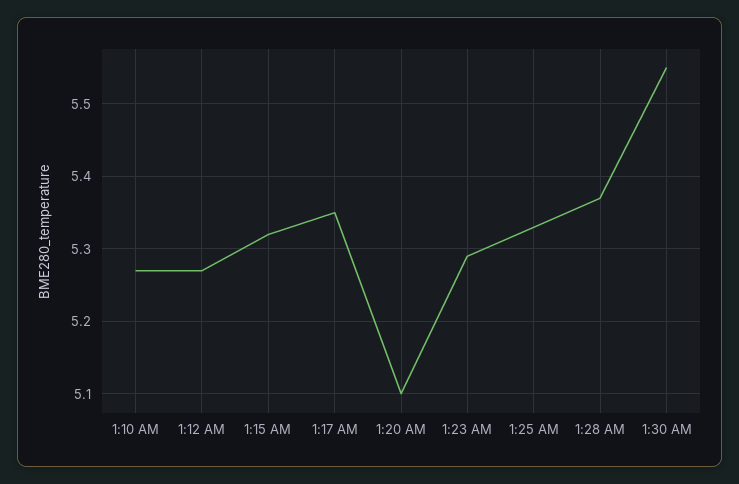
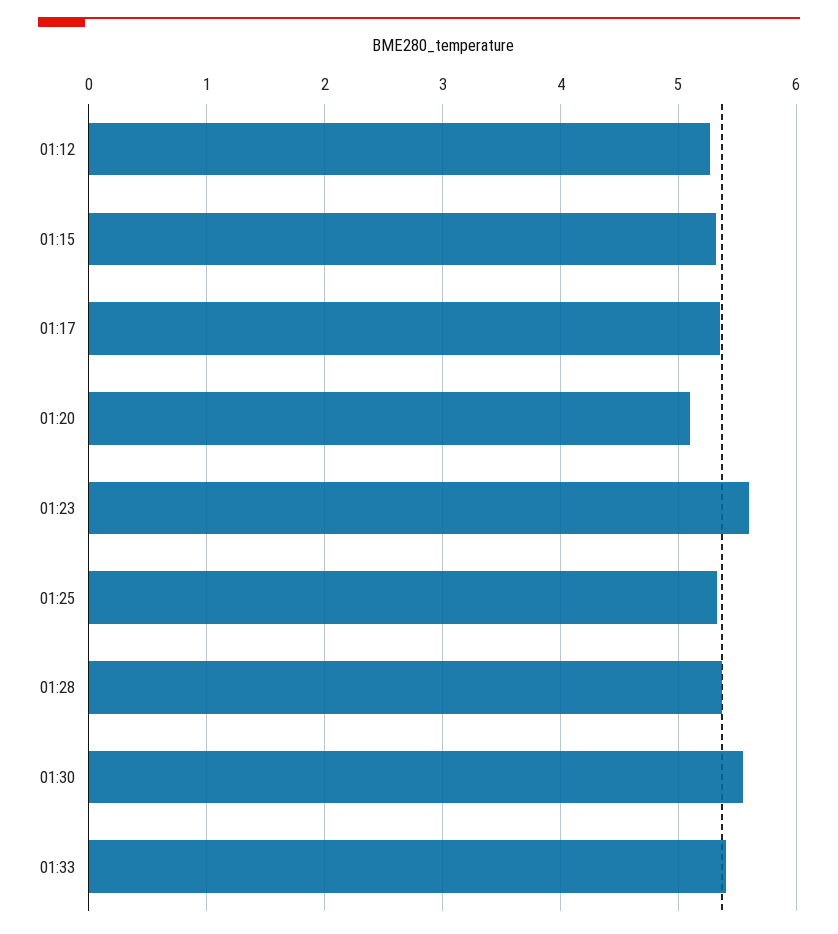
1:10 AM: 5.27 -> none
1:23 AM: 5.29 -> 5.6
01:33: none -> 5.4

